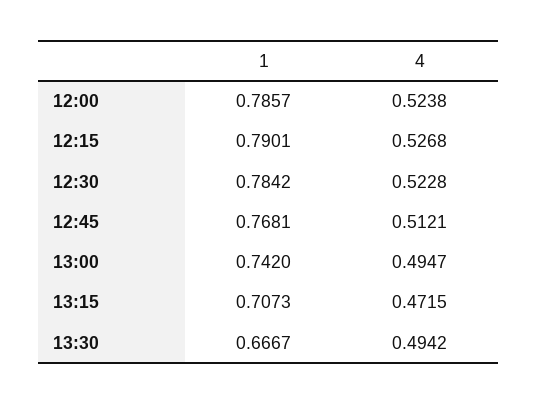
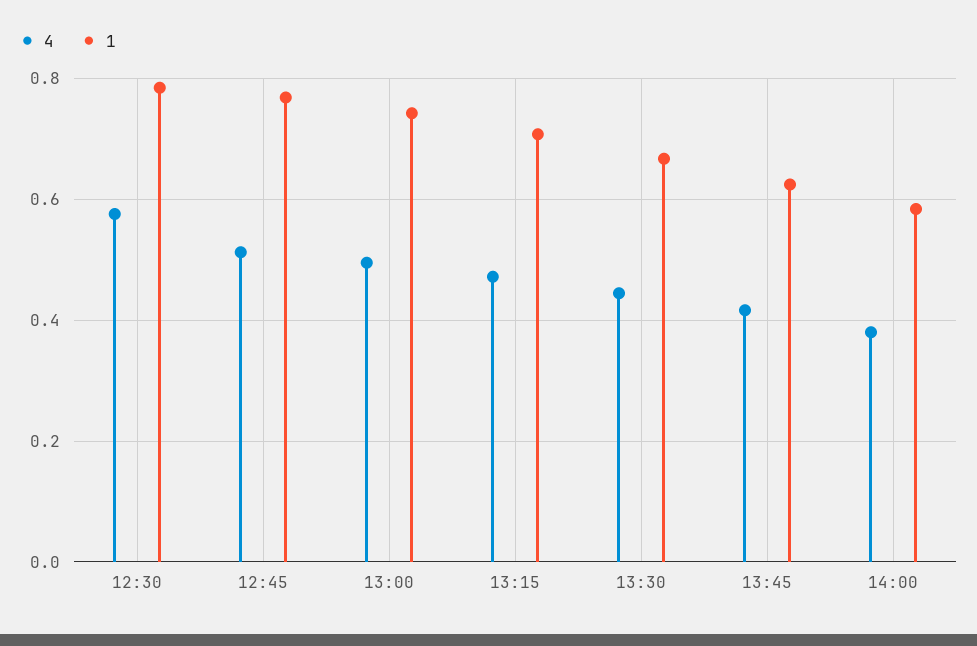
1, 12:00: 0.7857 -> none
4, 12:00: 0.5238 -> none
1, 12:15: 0.7901 -> none
4, 12:15: 0.5268 -> none
4, 12:30: 0.5228 -> 0.58
4, 13:30: 0.4942 -> 0.44
4, 13:45: none -> 0.42
1, 13:45: none -> 0.62
4, 14:00: none -> 0.38
1, 14:00: none -> 0.58

